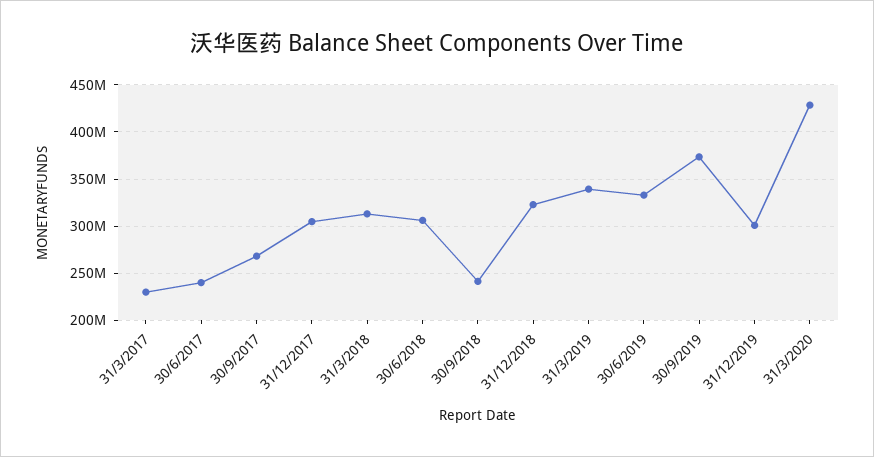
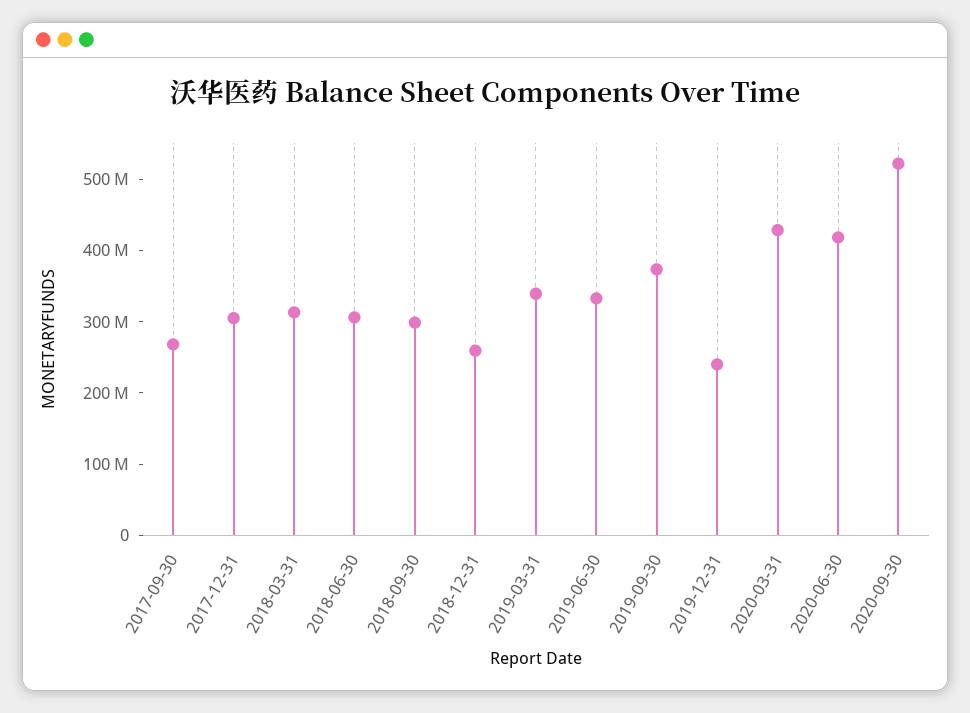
31/3/2017: 230000000 -> none
30/6/2017: 240000000 -> none
30/9/2018: 240000000 -> 300000000
31/12/2018: 320000000 -> 260000000
31/12/2019: 300000000 -> 240000000
2020-06-30: none -> 420000000
2020-09-30: none -> 520000000

